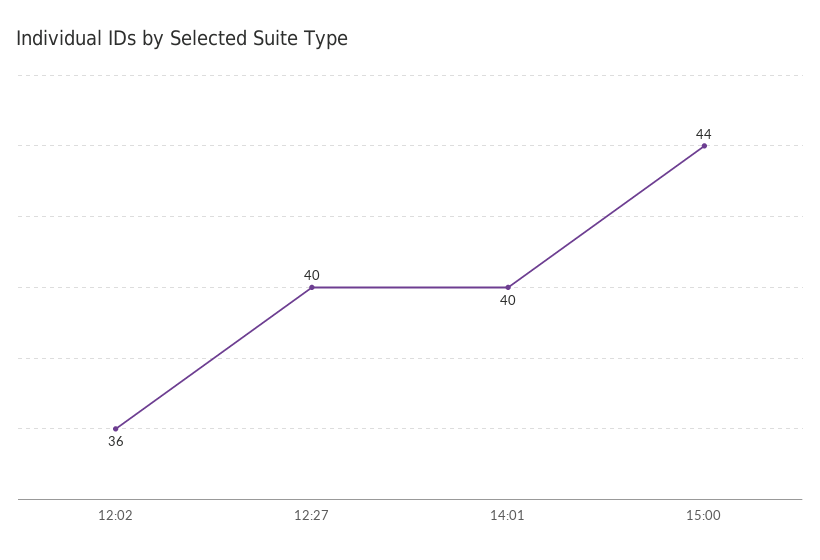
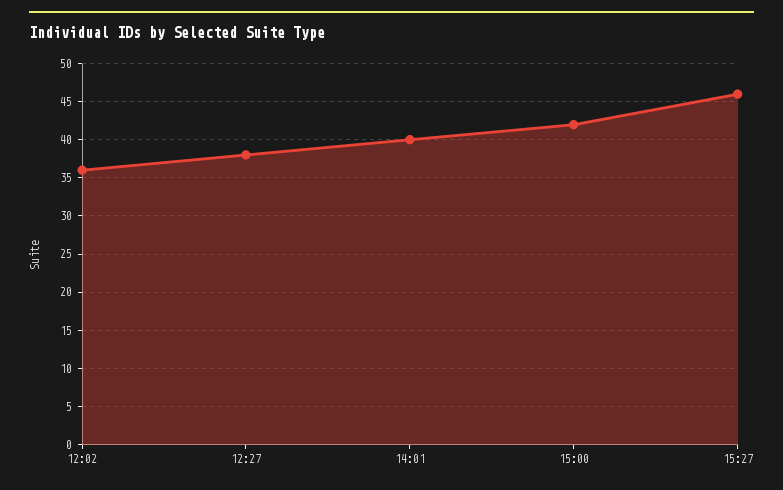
12:27: 40 -> 38
15:00: 44 -> 42
15:27: none -> 46

